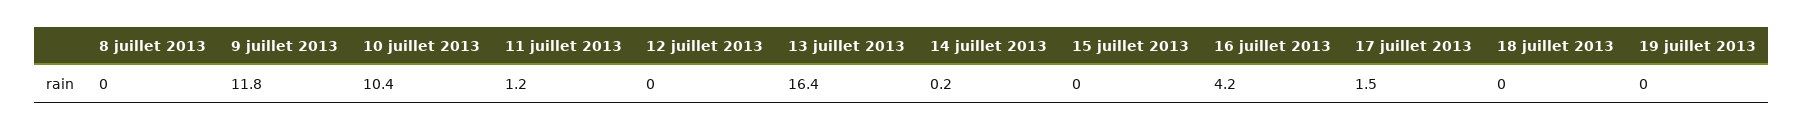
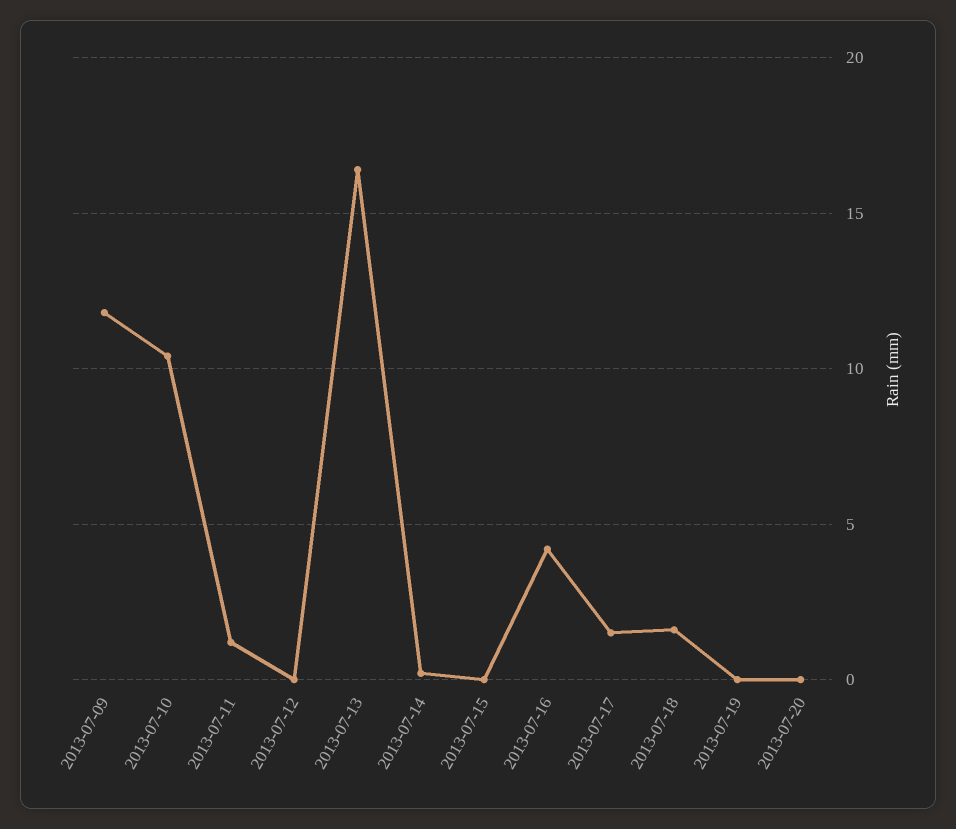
8 juillet 2013: 0 -> none
18 juillet 2013: 0 -> 1.5
2013-07-20: none -> 0

